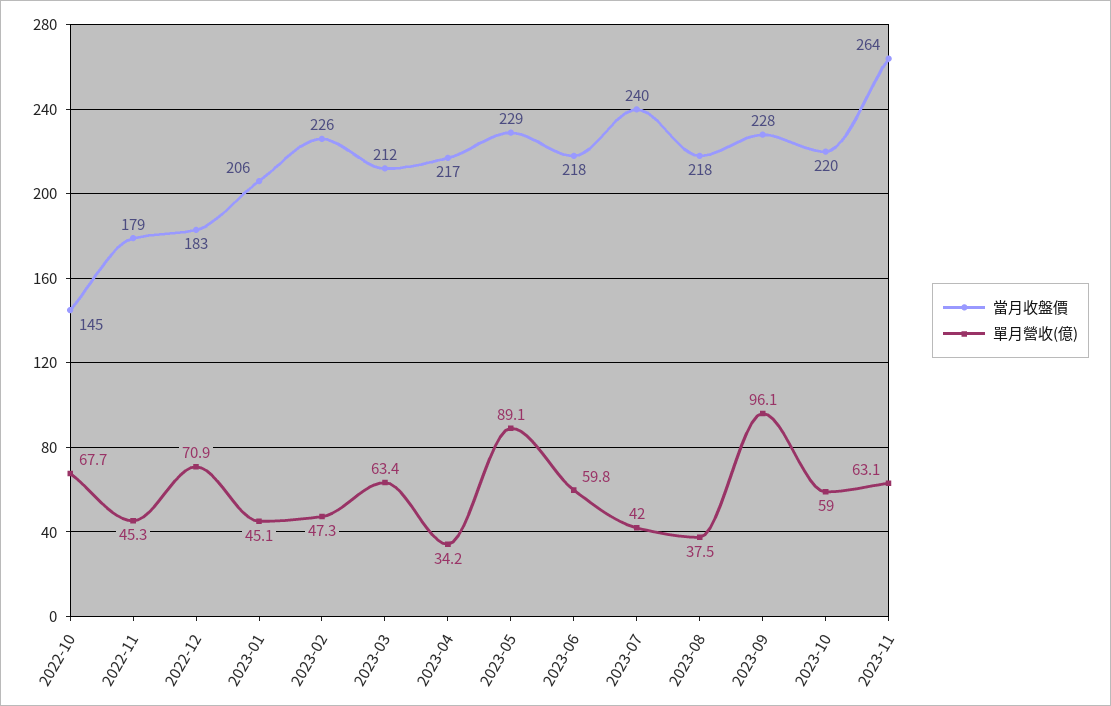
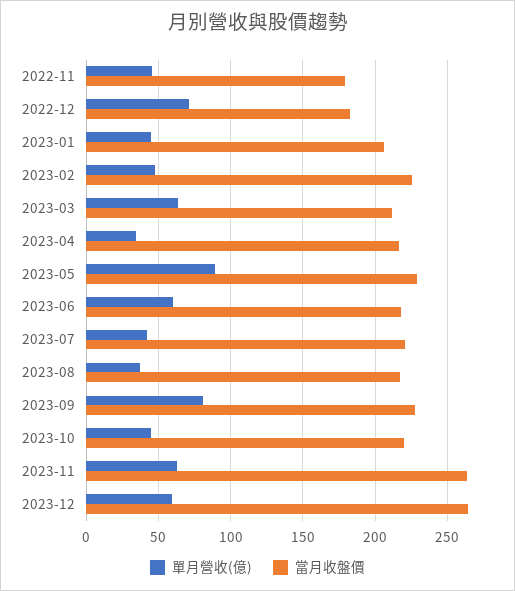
當月收盤價, 2022-10: 145 -> none
單月營收(億), 2022-10: 67.7 -> none
當月收盤價, 2023-07: 240 -> 220
單月營收(億), 2023-09: 96.1 -> 80
單月營收(億), 2023-10: 59 -> 45
單月營收(億), 2023-12: none -> 60
當月收盤價, 2023-12: none -> 265

